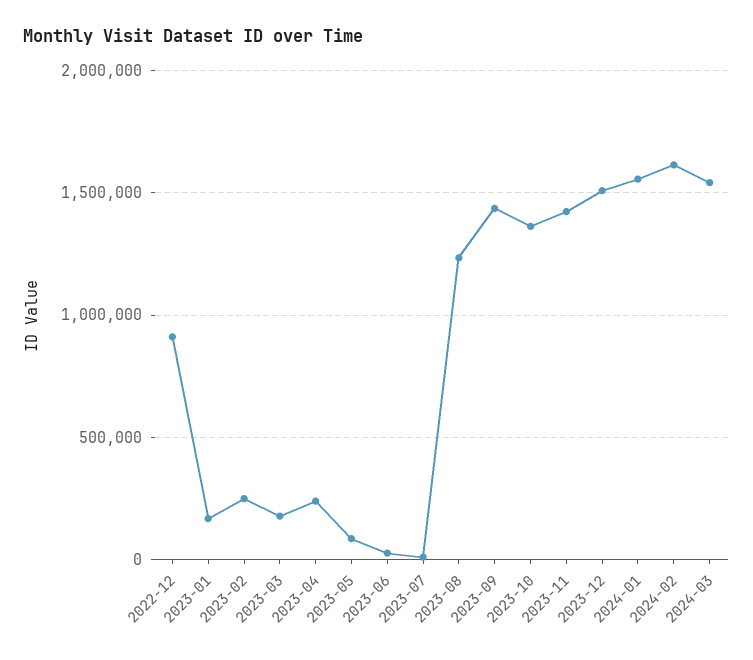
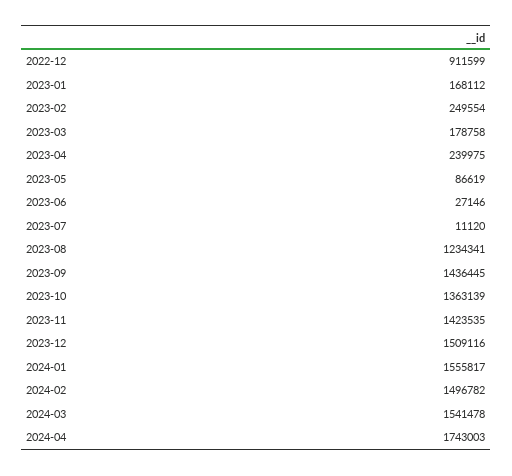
2024-02: 1600000 -> 1496782
2024-04: none -> 1743003

